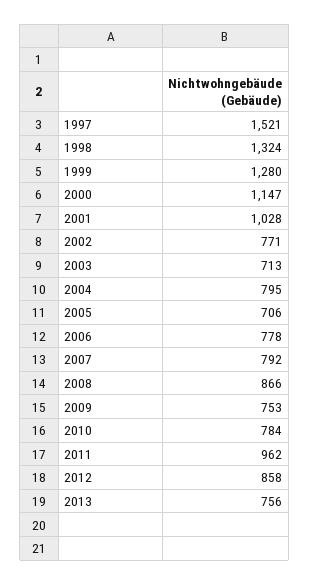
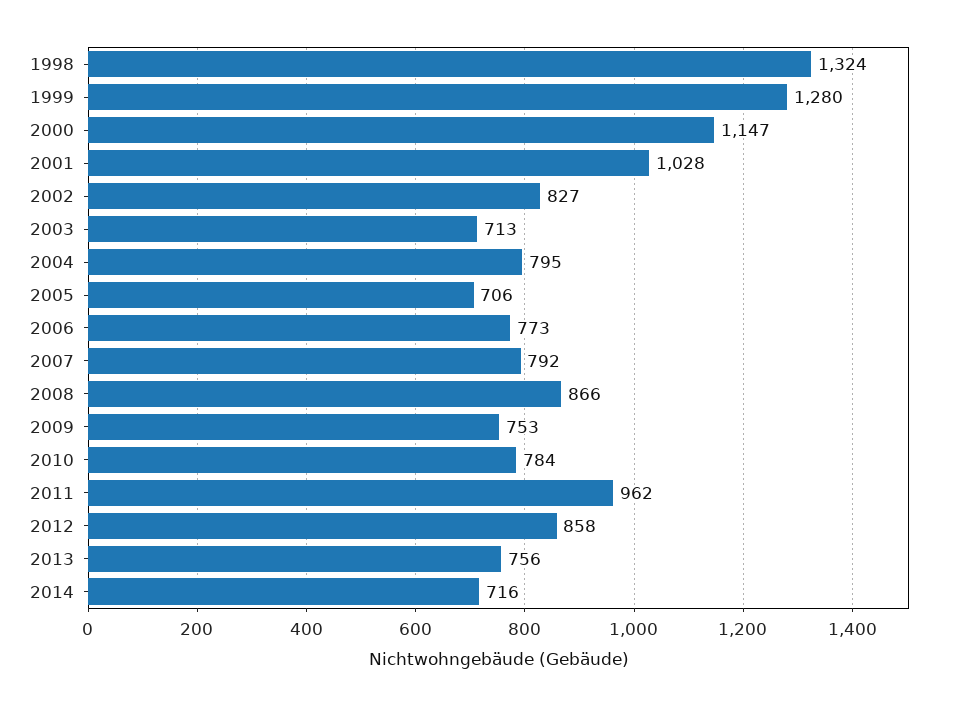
1997: 1521 -> none
2002: 771 -> 827
2006: 778 -> 773
2014: none -> 716

